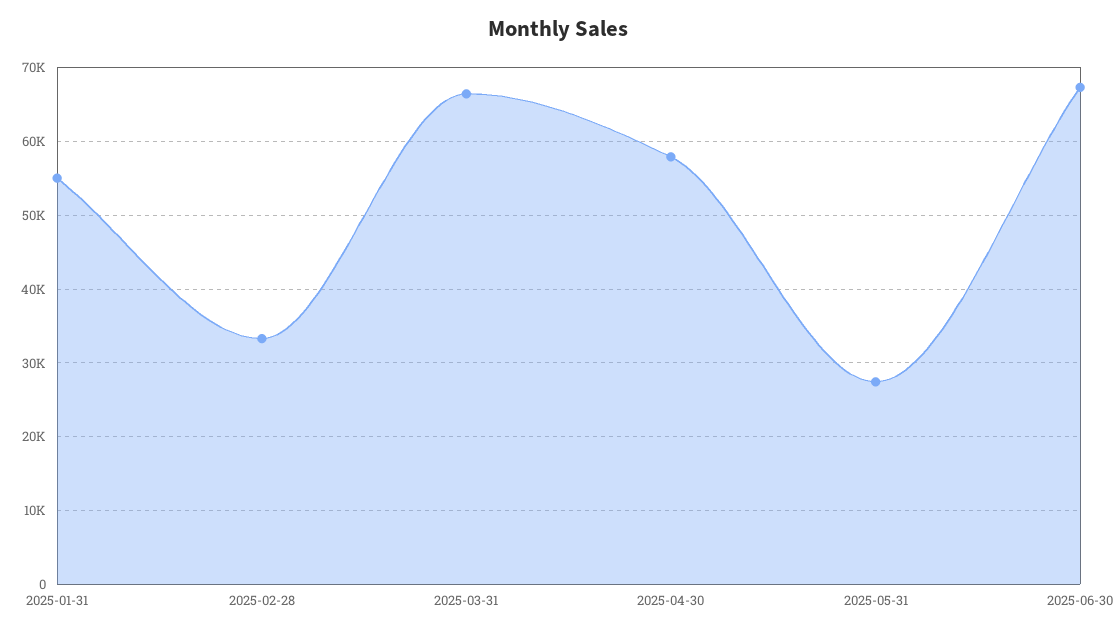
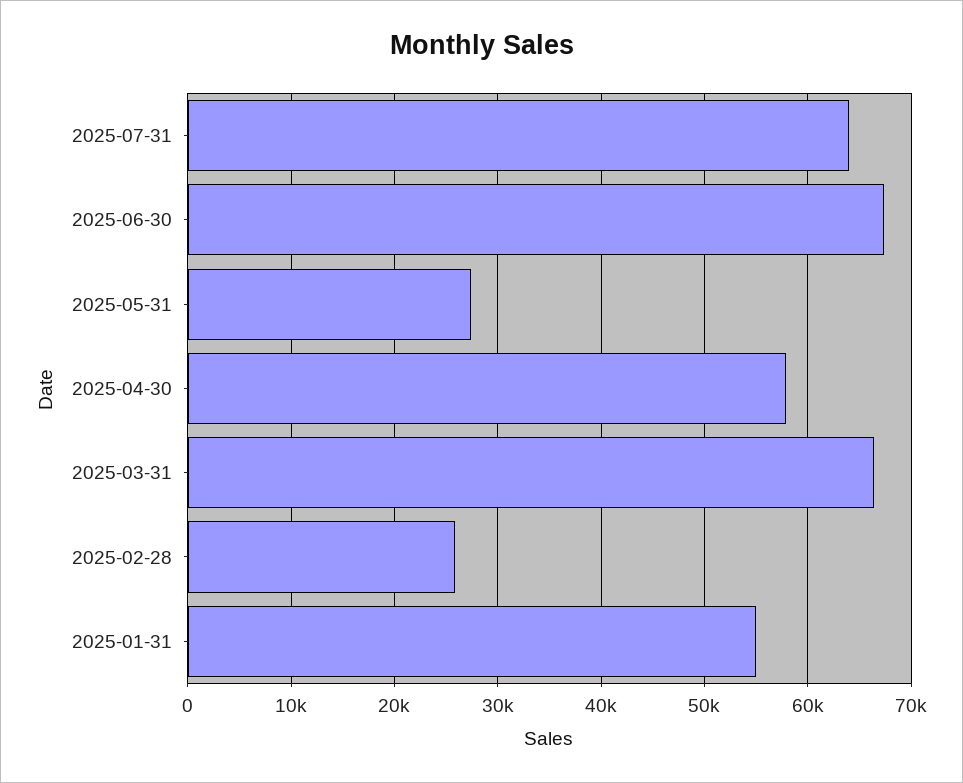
2025-02-28: 33000 -> 26000
2025-07-31: none -> 64000

